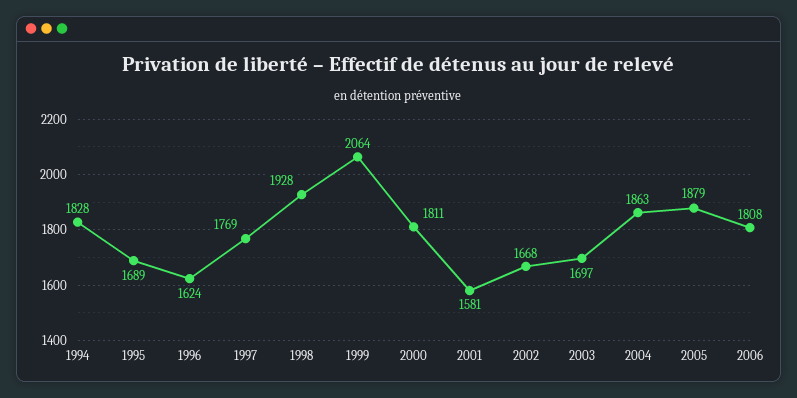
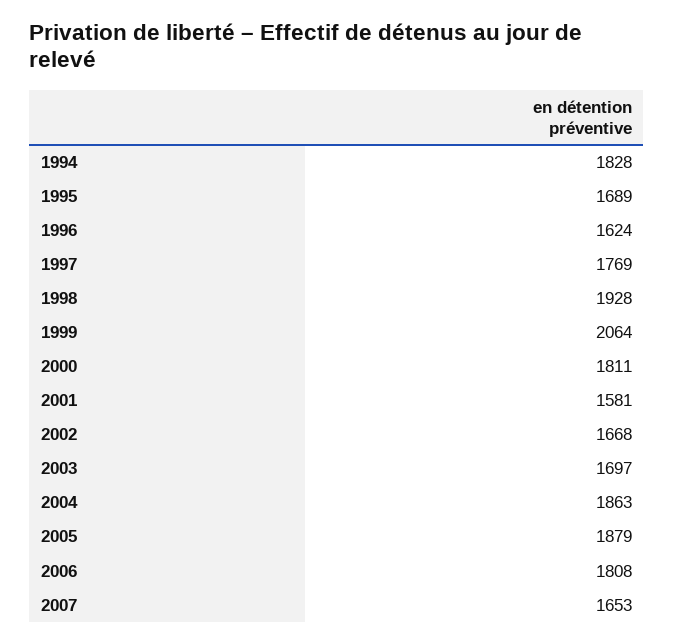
2007: none -> 1653

